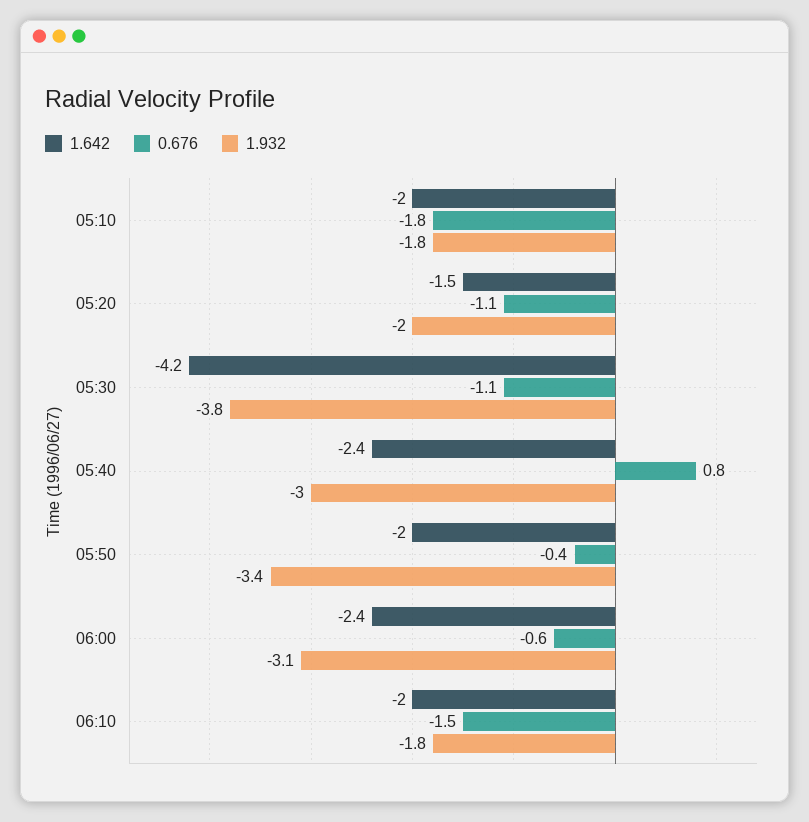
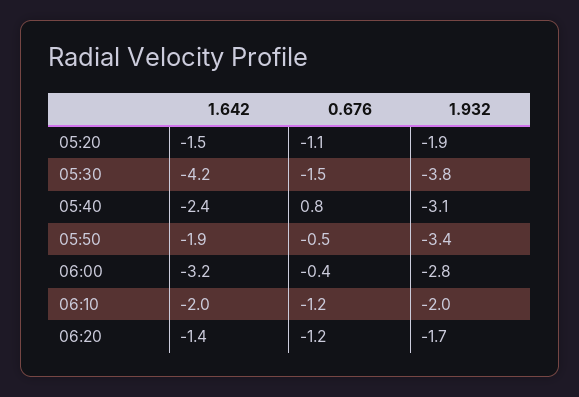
1.642, 05:10: -2 -> none
0.676, 05:10: -1.8 -> none
1.932, 05:10: -1.8 -> none
1.932, 05:20: -2 -> -1.9
0.676, 05:30: -1.1 -> -1.5
1.932, 05:40: -3 -> -3.1
1.642, 05:50: -2 -> -1.9
0.676, 05:50: -0.4 -> -0.5
1.642, 06:00: -2.4 -> -3.2
0.676, 06:00: -0.6 -> -0.4
1.932, 06:00: -3.1 -> -2.8
0.676, 06:10: -1.5 -> -1.2
1.932, 06:10: -1.8 -> -2
1.642, 06:20: none -> -1.4
0.676, 06:20: none -> -1.2
1.932, 06:20: none -> -1.7

